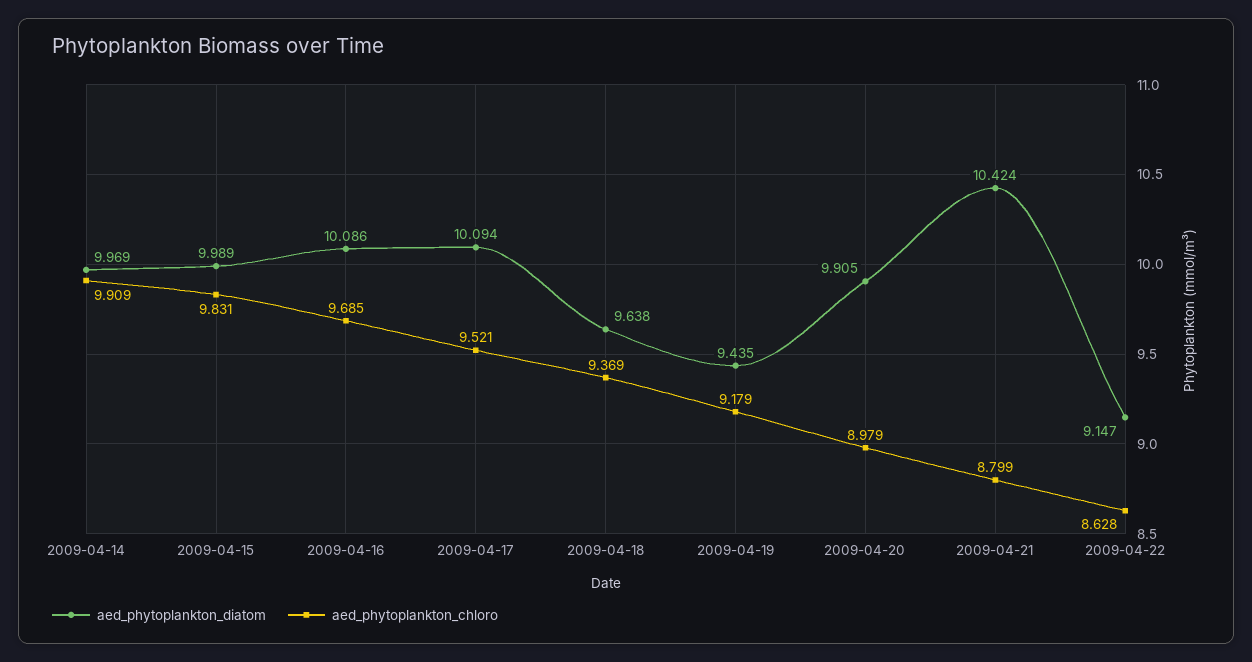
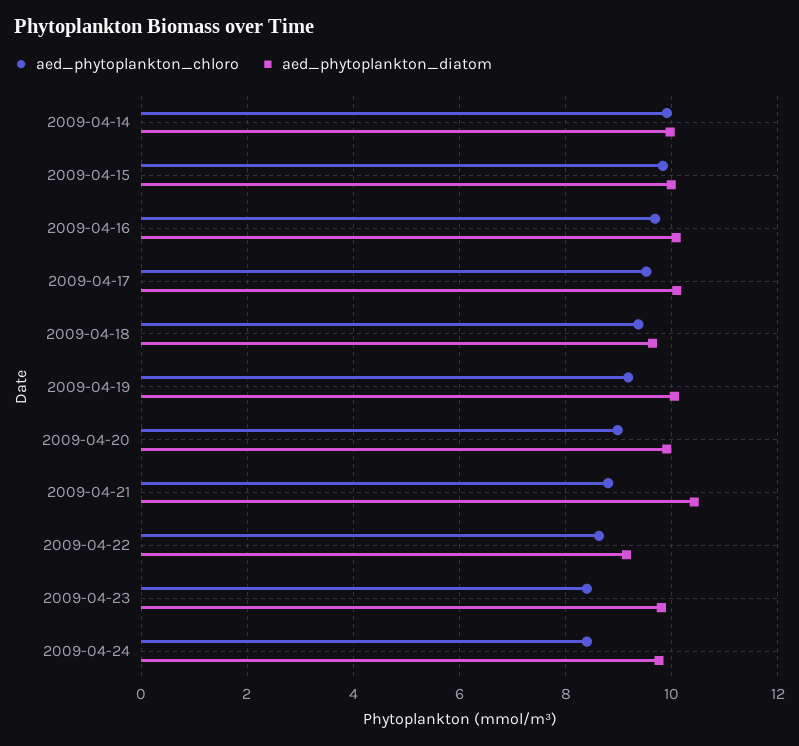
aed_phytoplankton_diatom, 2009-04-19: 9.435 -> 10
aed_phytoplankton_chloro, 2009-04-23: none -> 8.4
aed_phytoplankton_diatom, 2009-04-23: none -> 9.8
aed_phytoplankton_chloro, 2009-04-24: none -> 8.4
aed_phytoplankton_diatom, 2009-04-24: none -> 9.8

